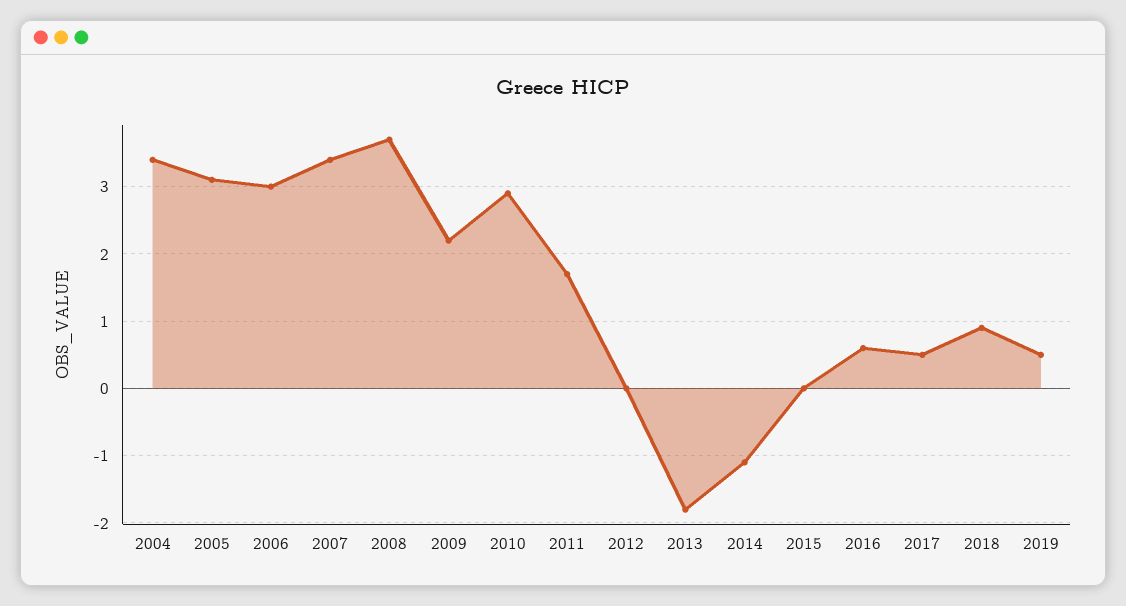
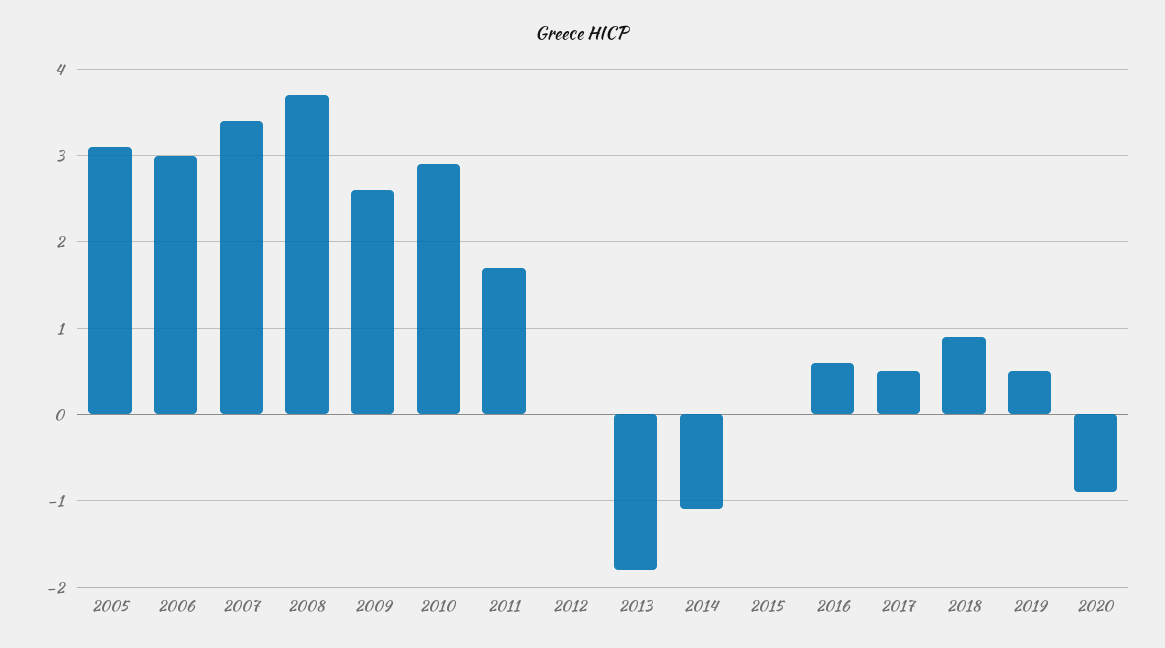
2004: 3.4 -> none
2009: 2.2 -> 2.6
2020: none -> -0.9

